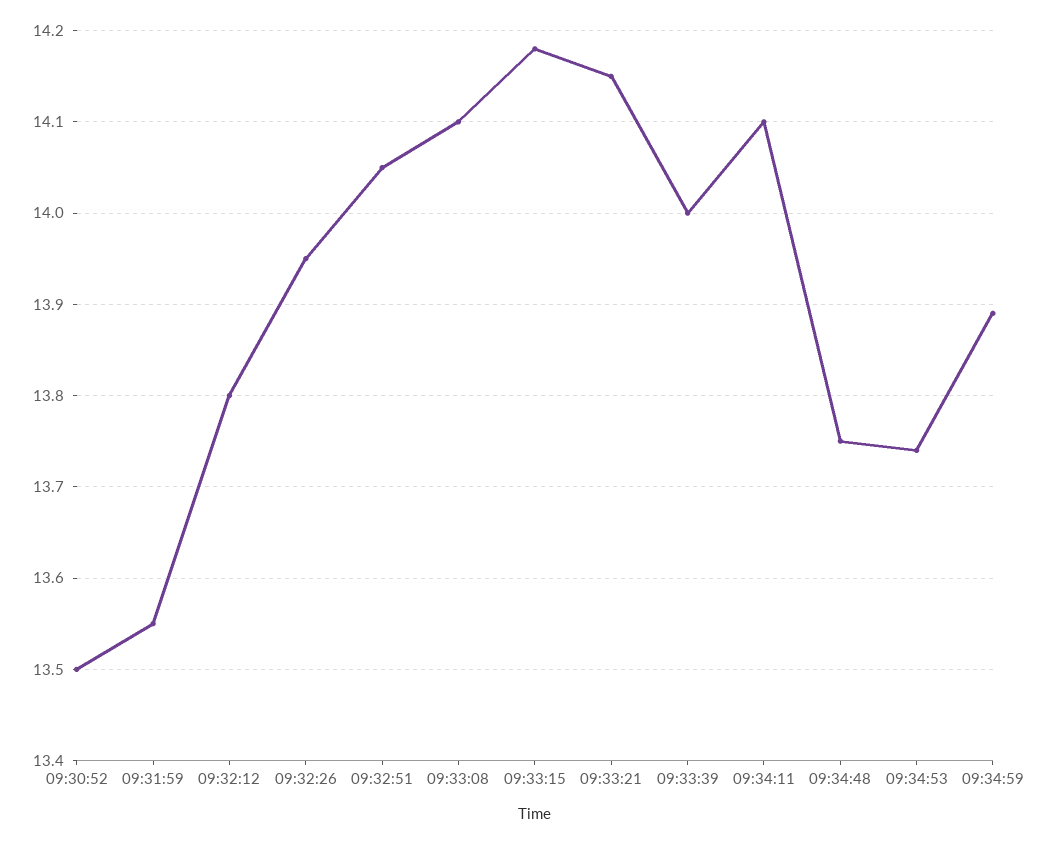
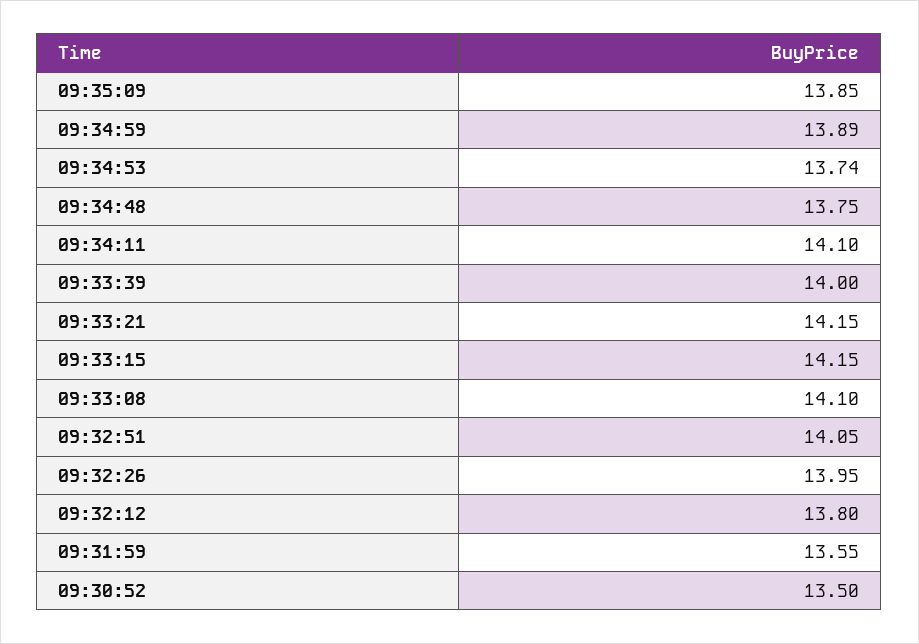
09:33:15: 14.18 -> 14.15
09:35:09: none -> 13.85

